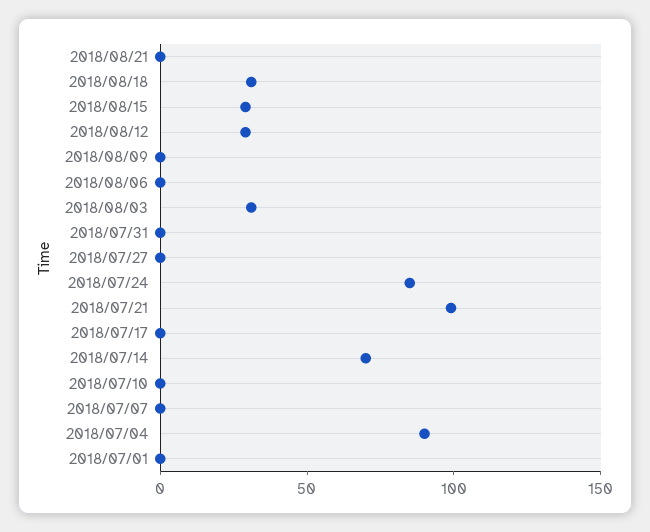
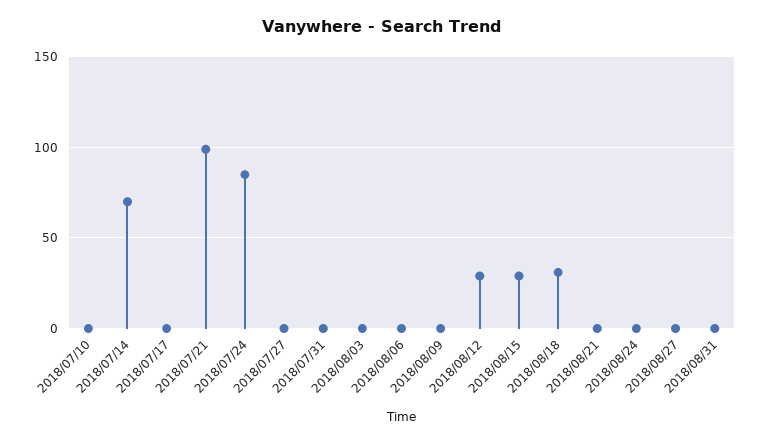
2018/08/03: 30 -> 0
2018/07/07: 0 -> none
2018/07/04: 90 -> none
2018/07/01: 0 -> none
2018/08/24: none -> 0
2018/08/27: none -> 0
2018/08/31: none -> 0

